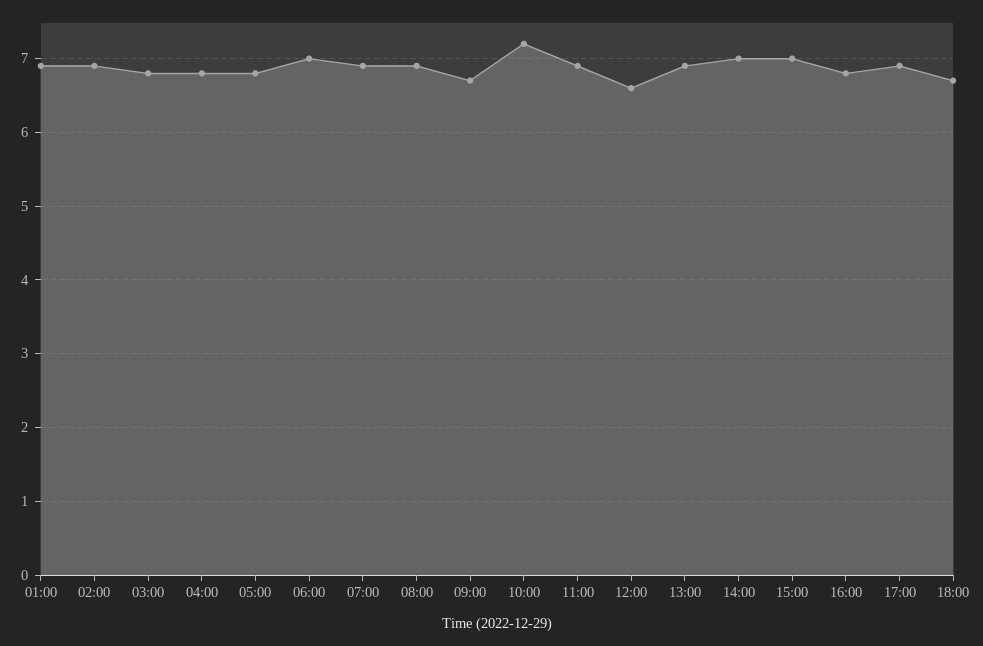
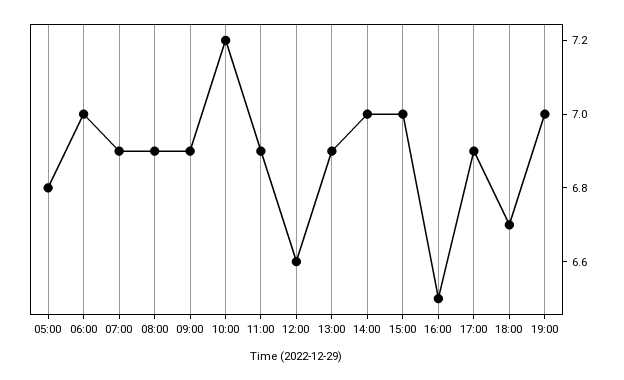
01:00: 6.9 -> none
02:00: 6.9 -> none
03:00: 6.8 -> none
04:00: 6.8 -> none
09:00: 6.7 -> 6.9
16:00: 6.8 -> 6.5
19:00: none -> 7

